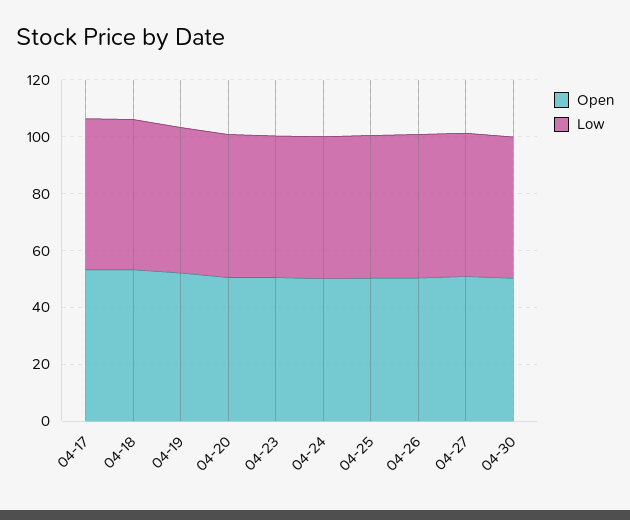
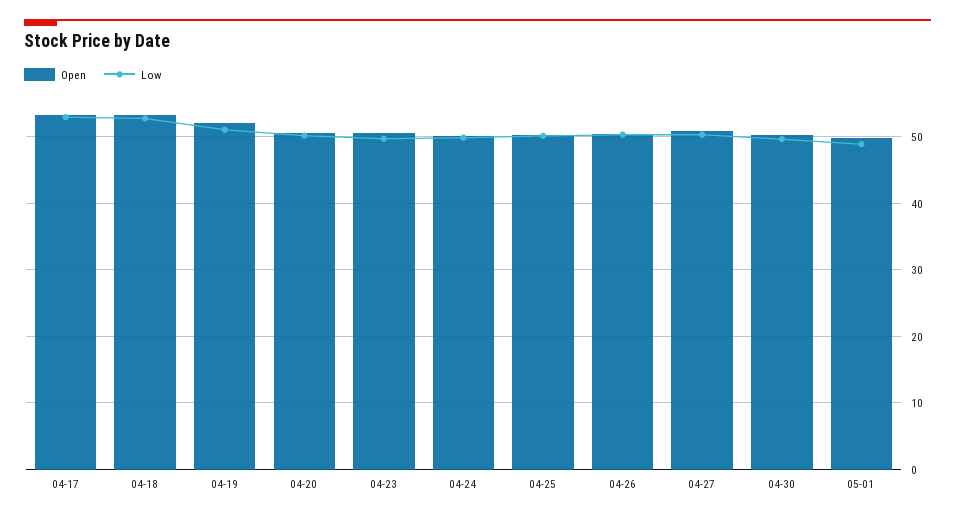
Open, 05-01: none -> 50
Low, 05-01: none -> 49

